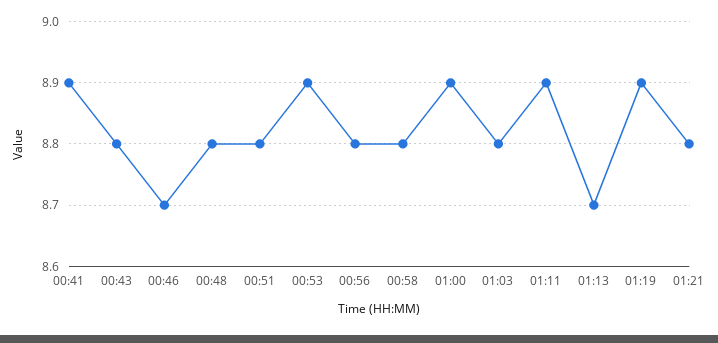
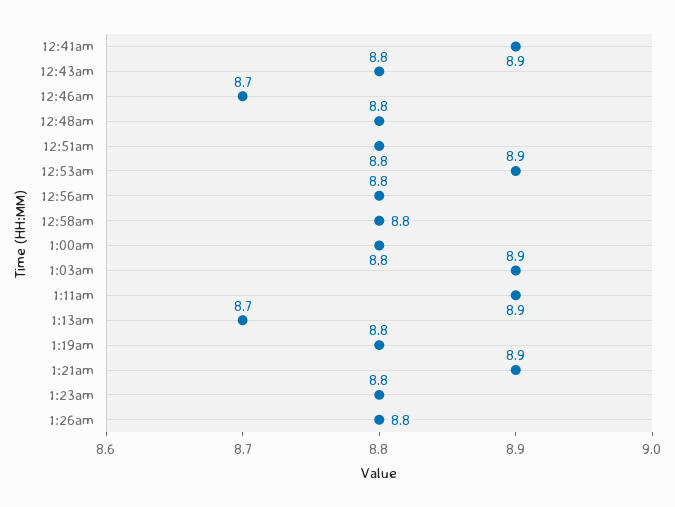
01:00: 8.9 -> 8.8
01:03: 8.8 -> 8.9
01:19: 8.9 -> 8.8
01:21: 8.8 -> 8.9
1:23am: none -> 8.8
1:26am: none -> 8.8

